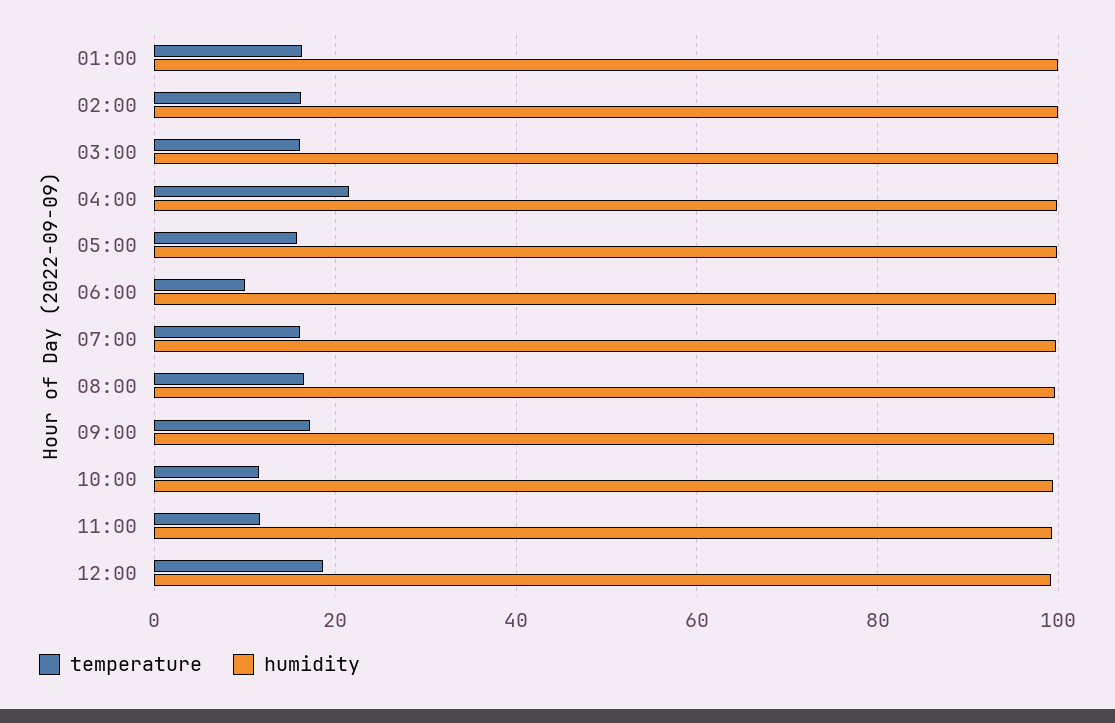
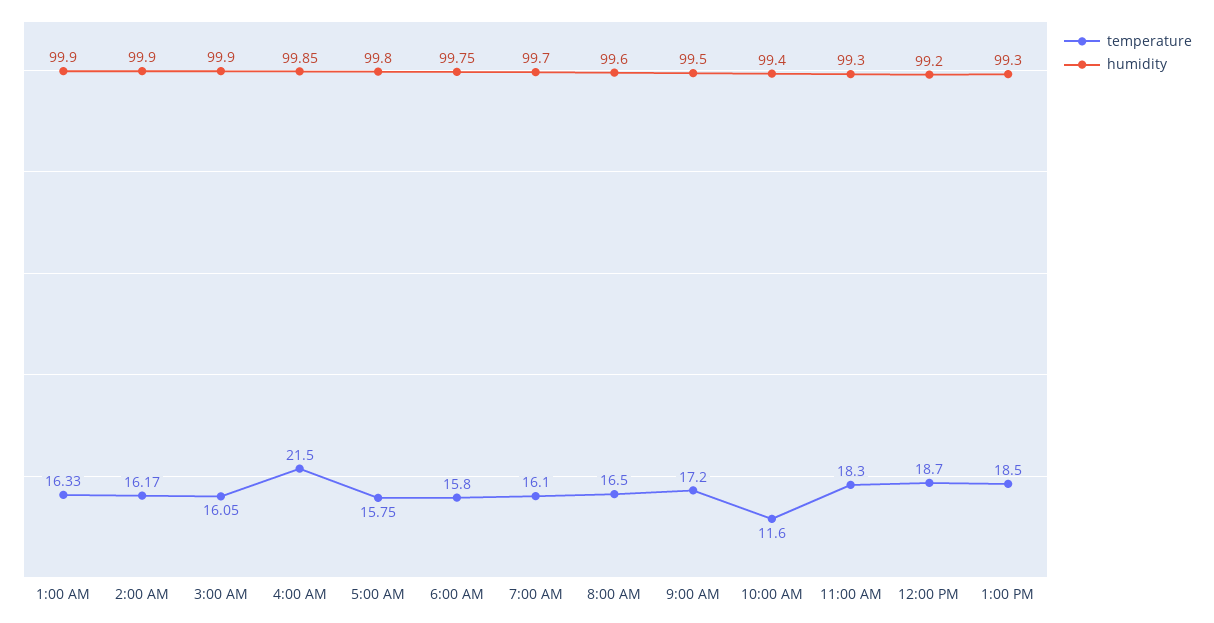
temperature, 06:00: 10 -> 15.8
temperature, 11:00: 12 -> 18.3
temperature, 1:00 PM: none -> 18.5
humidity, 1:00 PM: none -> 99.3

